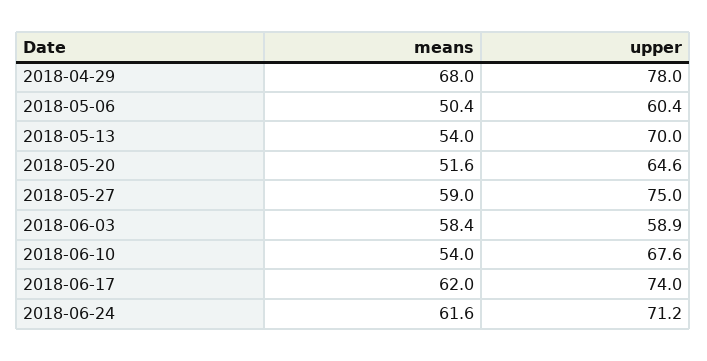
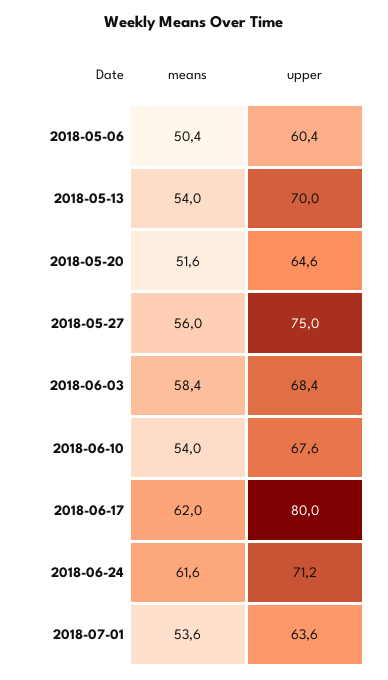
means, 2018-04-29: 68 -> none
upper, 2018-04-29: 78 -> none
means, 2018-05-27: 59 -> 56
upper, 2018-06-03: 58.9 -> 68.4
upper, 2018-06-17: 74 -> 80
means, 2018-07-01: none -> 53.6
upper, 2018-07-01: none -> 63.6

